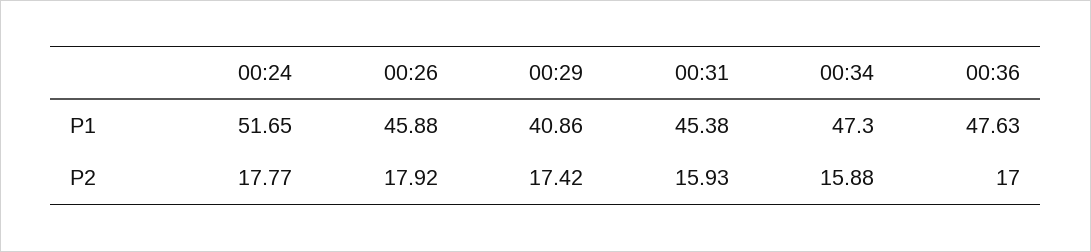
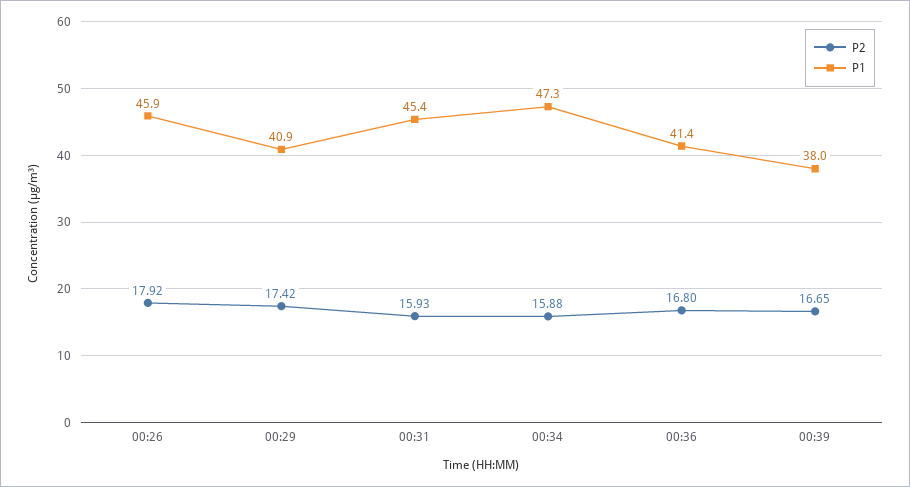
P1, 00:24: 51.65 -> none
P1, 00:36: 47.63 -> 41.4
P2, 00:24: 17.77 -> none
P2, 00:36: 17 -> 16.8
P2, 00:39: none -> 16.65
P1, 00:39: none -> 38

